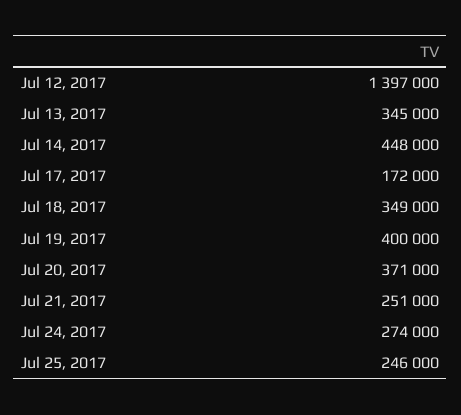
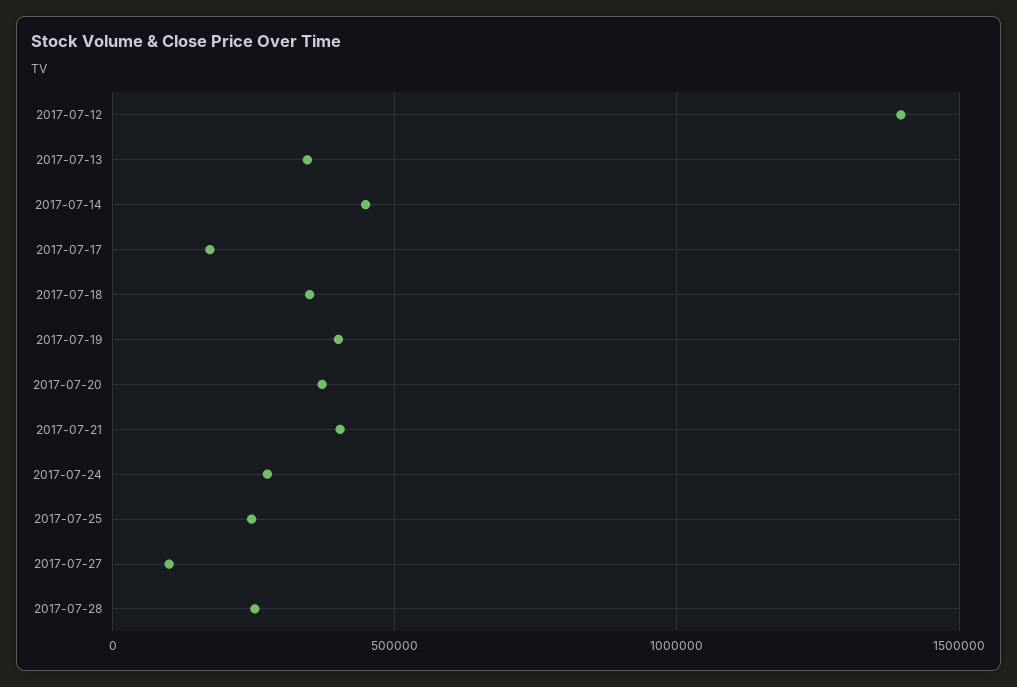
Jul 21, 2017: 251000 -> 400000
2017-07-27: none -> 100000
2017-07-28: none -> 250000

